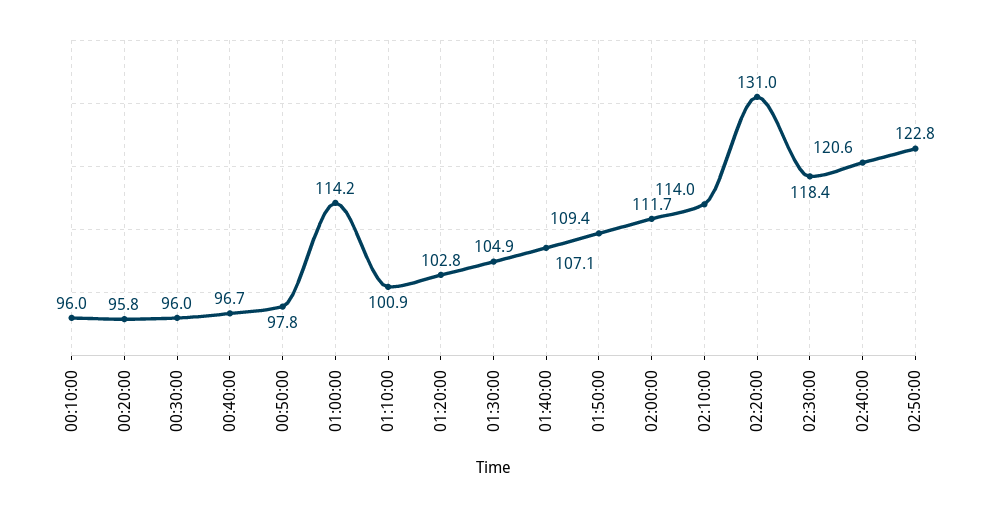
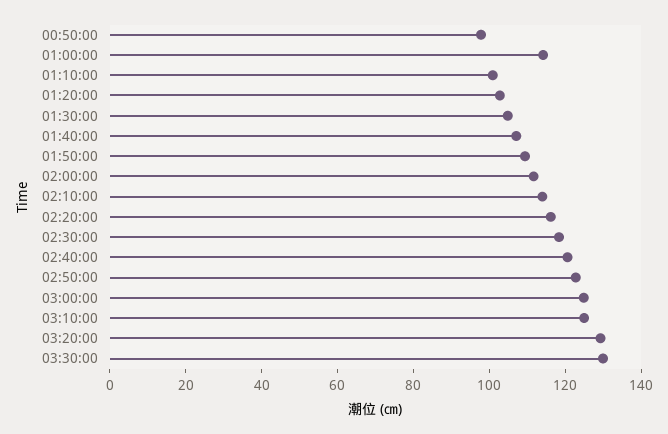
00:10:00: 96 -> none
00:20:00: 95.8 -> none
00:30:00: 96 -> none
00:40:00: 96.7 -> none
02:20:00: 131 -> 115
03:00:00: none -> 125
03:10:00: none -> 125
03:20:00: none -> 130
03:30:00: none -> 130

